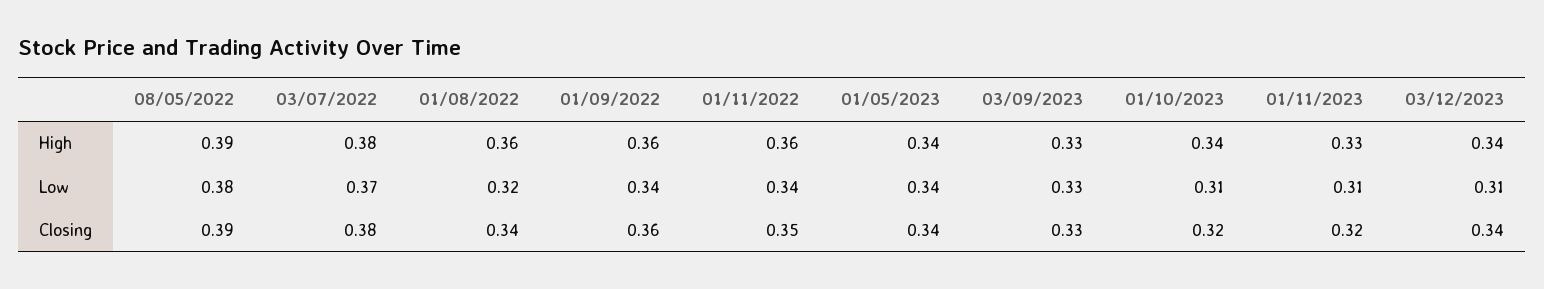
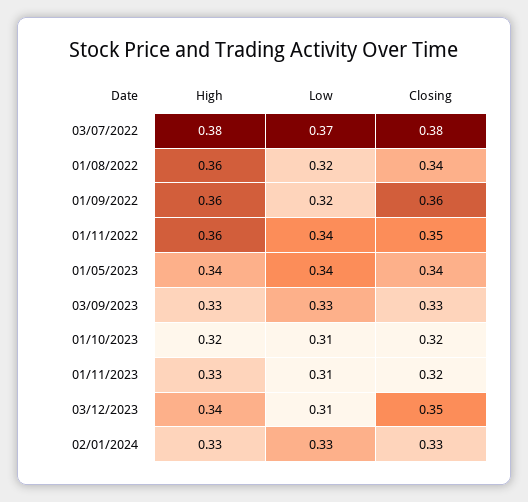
08/05/2022, High: 0.39 -> none
01/10/2023, High: 0.34 -> 0.32
08/05/2022, Low: 0.38 -> none
01/09/2022, Low: 0.34 -> 0.32
08/05/2022, Closing: 0.39 -> none
03/12/2023, Closing: 0.34 -> 0.35
02/01/2024, High: none -> 0.33
02/01/2024, Low: none -> 0.33
02/01/2024, Closing: none -> 0.33

